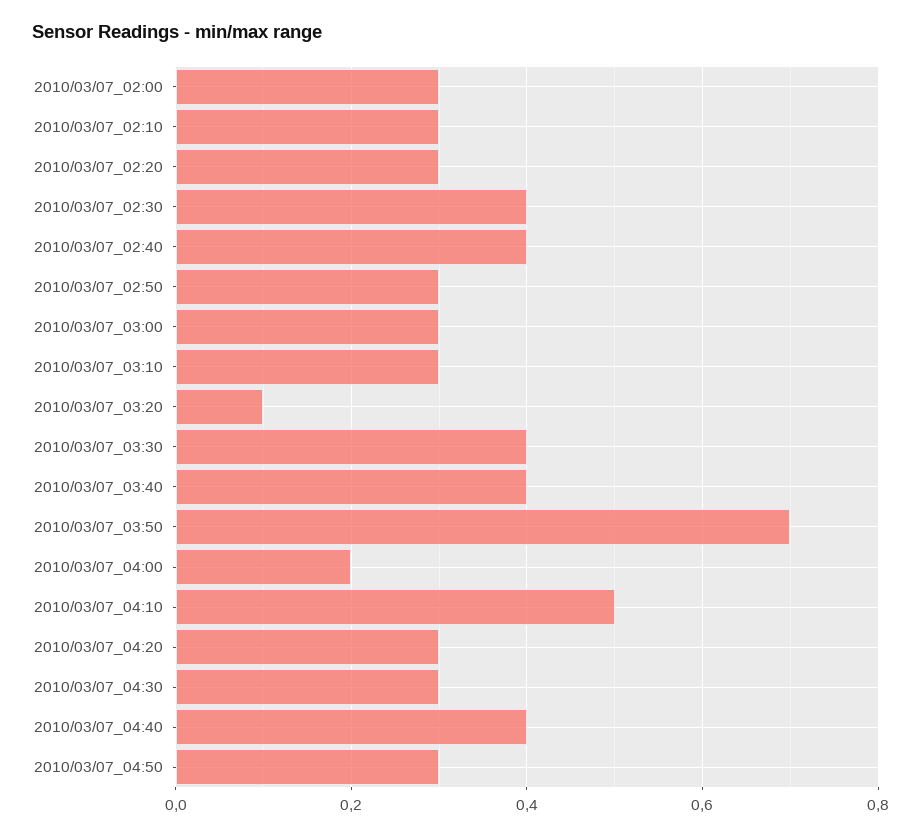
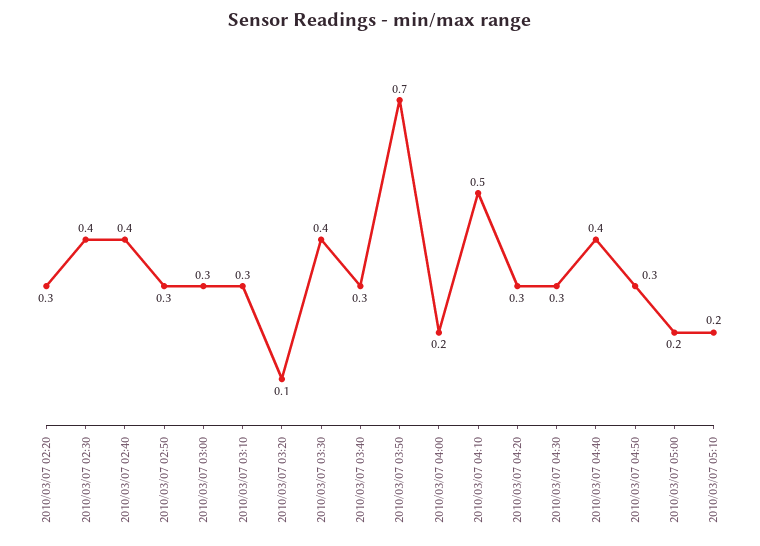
2010/03/07_02:00: 0.3 -> none
2010/03/07_02:10: 0.3 -> none
2010/03/07_03:40: 0.4 -> 0.3
2010/03/07 05:00: none -> 0.2
2010/03/07 05:10: none -> 0.2

